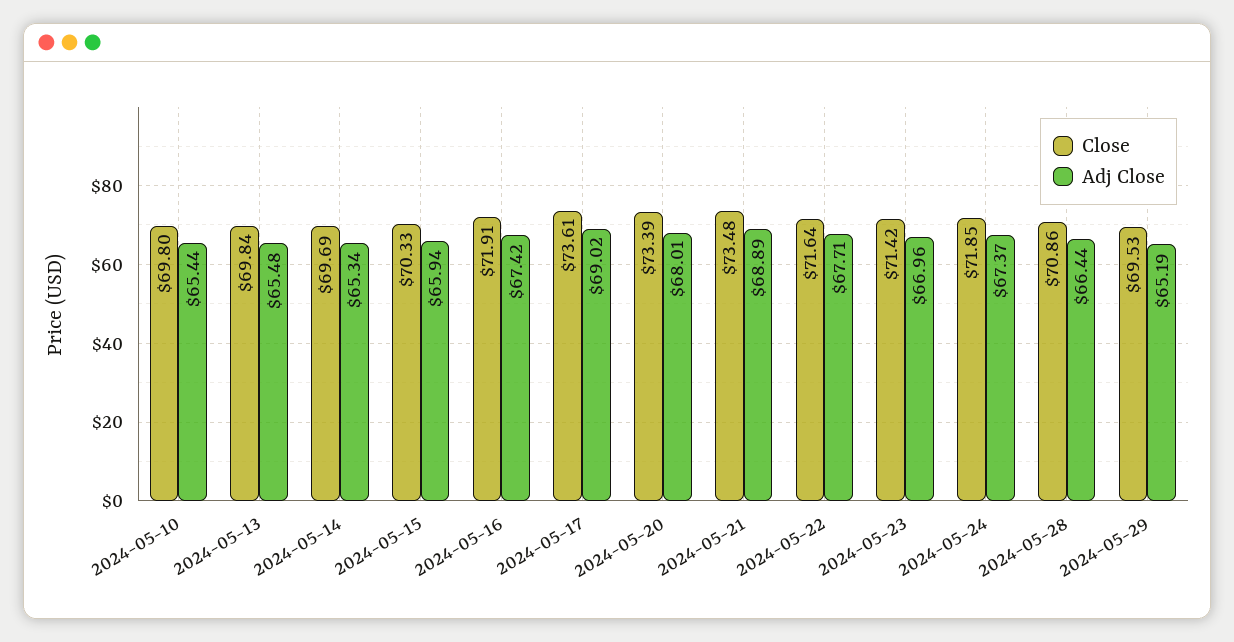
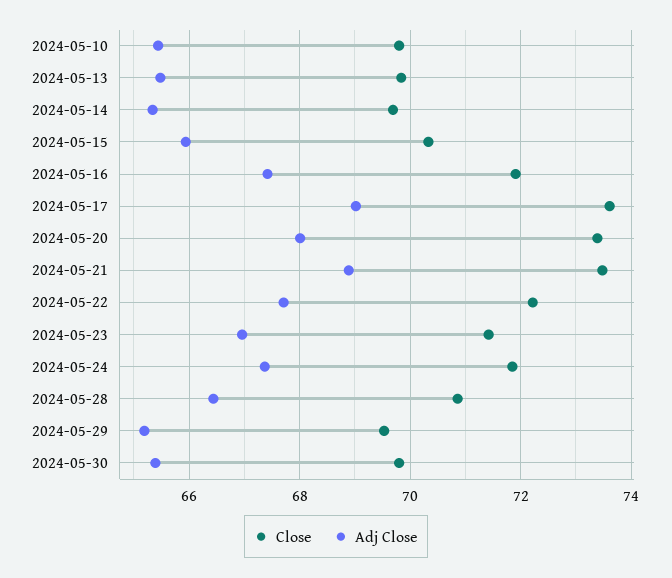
Close, 2024-05-22: 71.64 -> 72.2
Close, 2024-05-30: none -> 69.8
Adj Close, 2024-05-30: none -> 65.4

